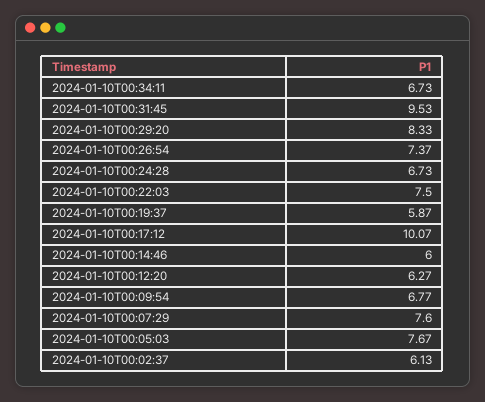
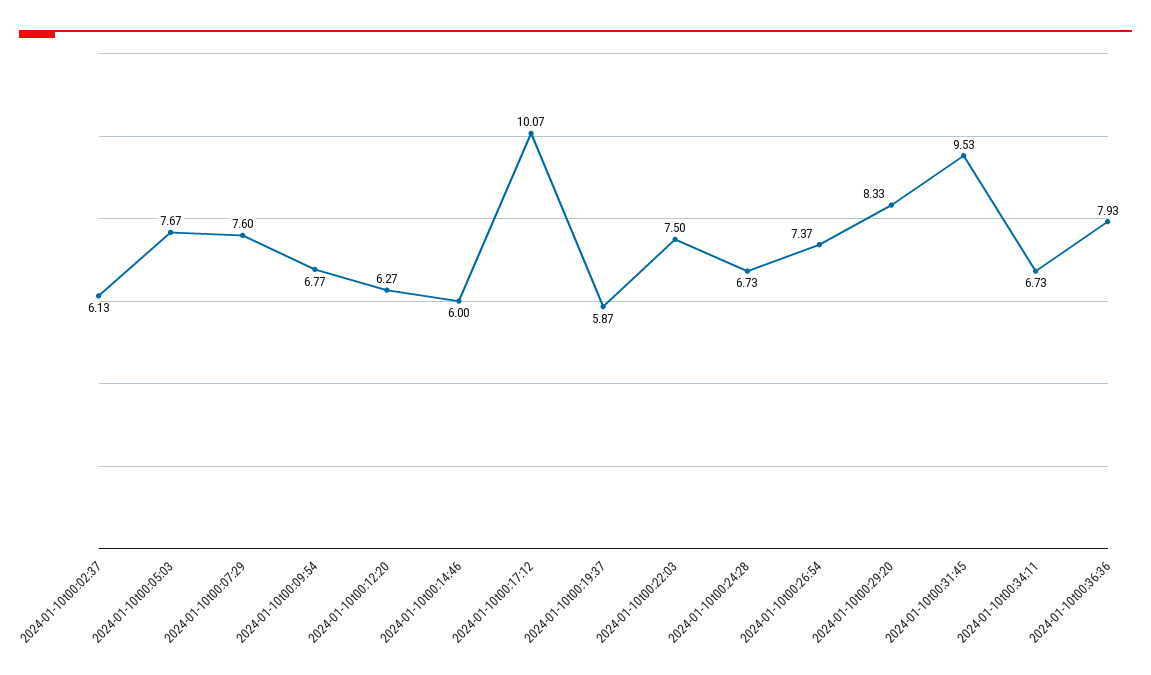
2024-01-10t00:36:36: none -> 7.93

